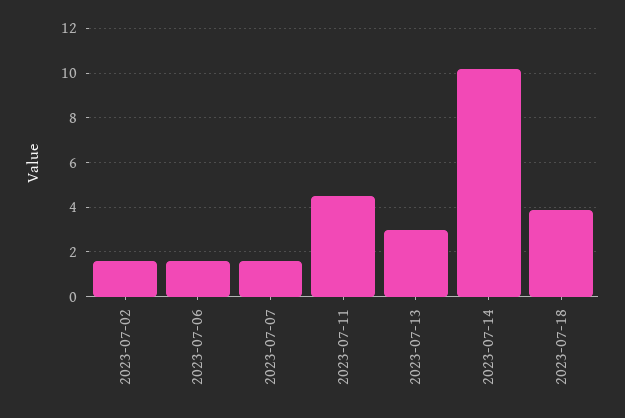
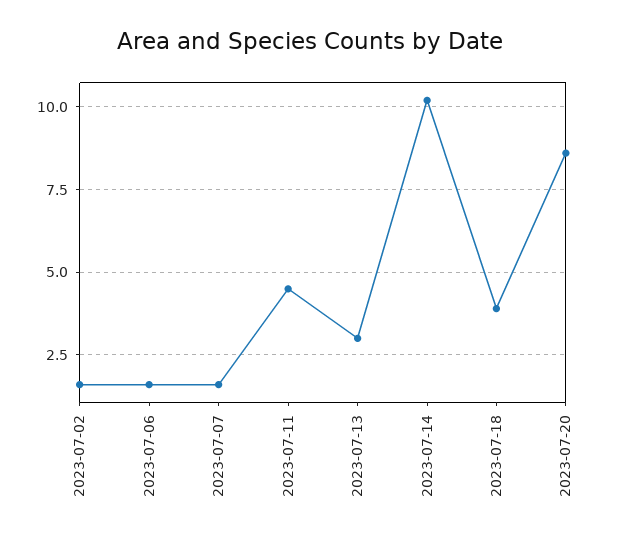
2023-07-20: none -> 8.5

